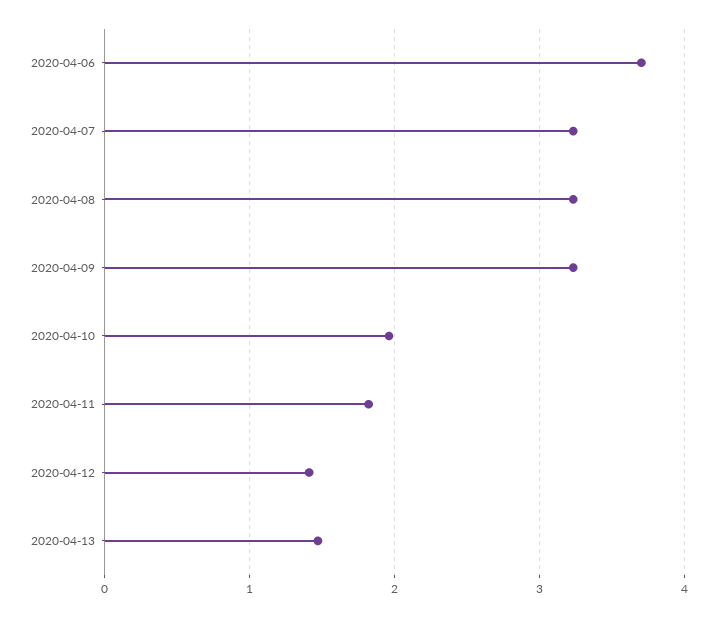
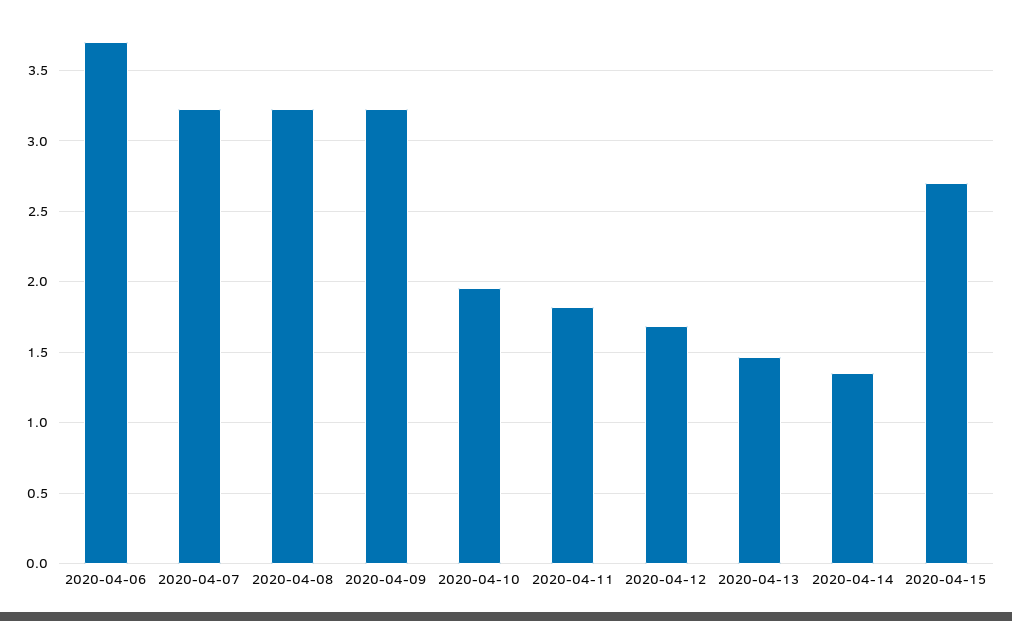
2020-04-12: 1.4 -> 1.7
2020-04-14: none -> 1.35
2020-04-15: none -> 2.7

